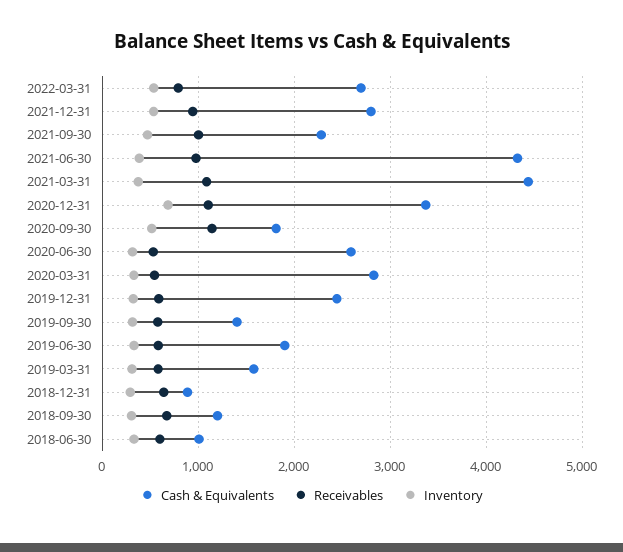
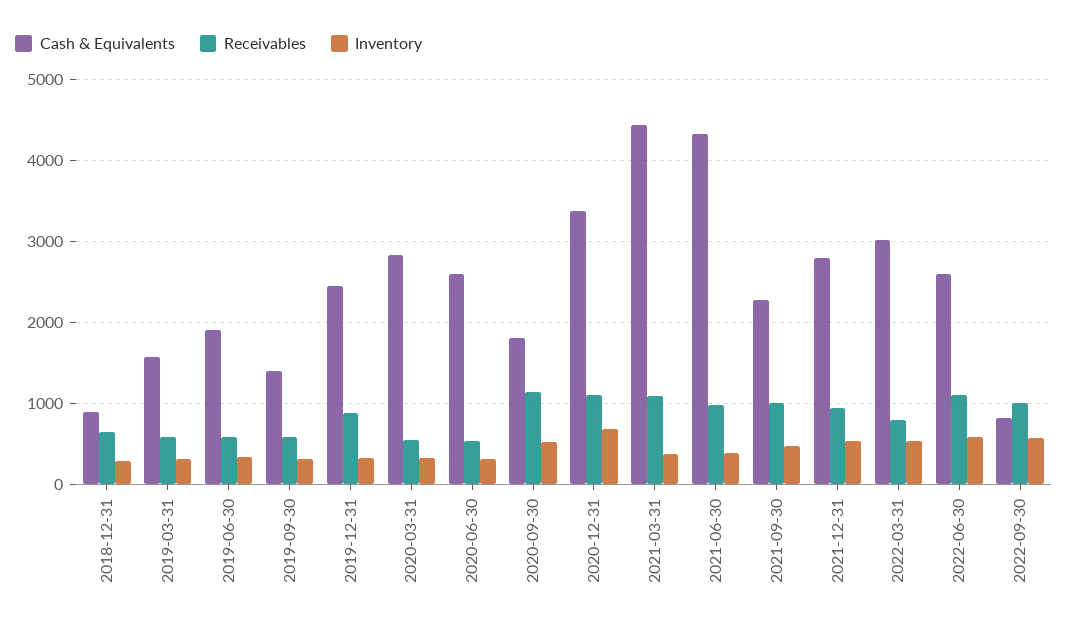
Cash & Equivalents, 2022-03-31: 2700 -> 3000
Receivables, 2019-12-31: 600 -> 900
Cash & Equivalents, 2018-09-30: 1200 -> none
Receivables, 2018-09-30: 700 -> none
Inventory, 2018-09-30: 300 -> none
Cash & Equivalents, 2018-06-30: 1000 -> none
Receivables, 2018-06-30: 600 -> none
Inventory, 2018-06-30: 300 -> none
Cash & Equivalents, 2022-06-30: none -> 2600
Receivables, 2022-06-30: none -> 1100
Inventory, 2022-06-30: none -> 600
Cash & Equivalents, 2022-09-30: none -> 800
Receivables, 2022-09-30: none -> 1000
Inventory, 2022-09-30: none -> 600

